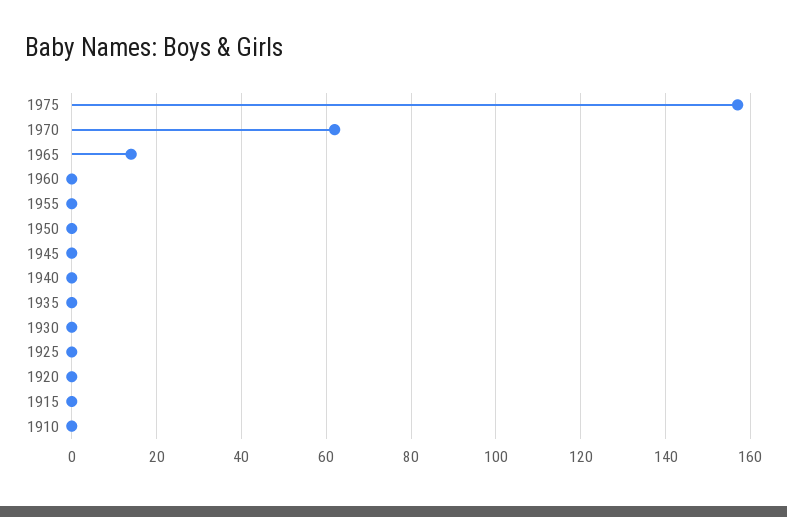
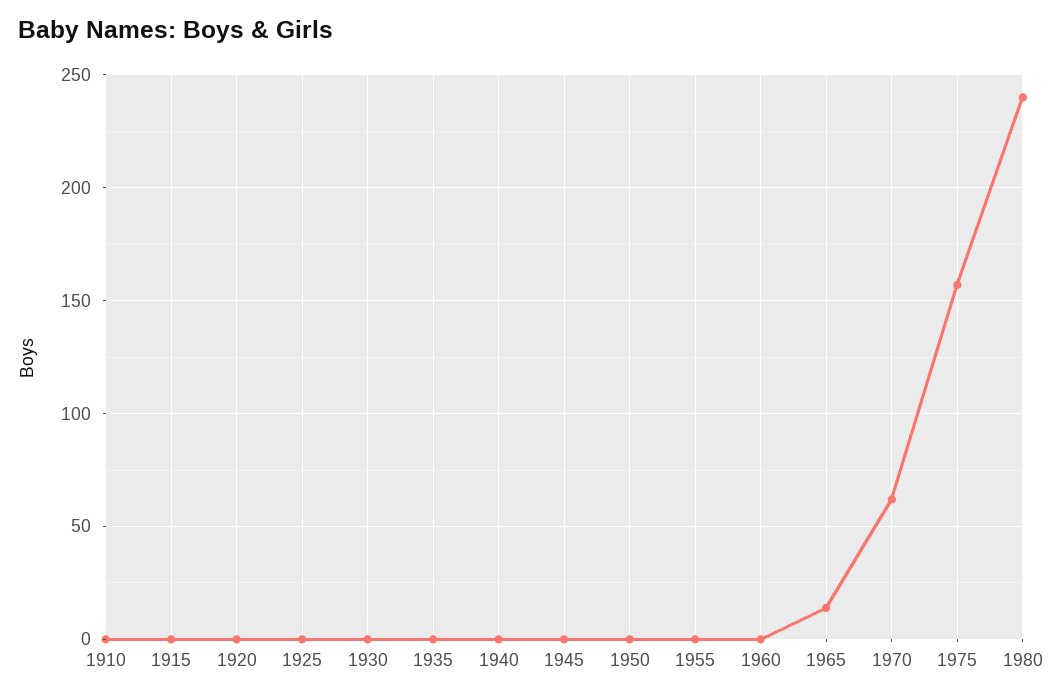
1980: none -> 240

